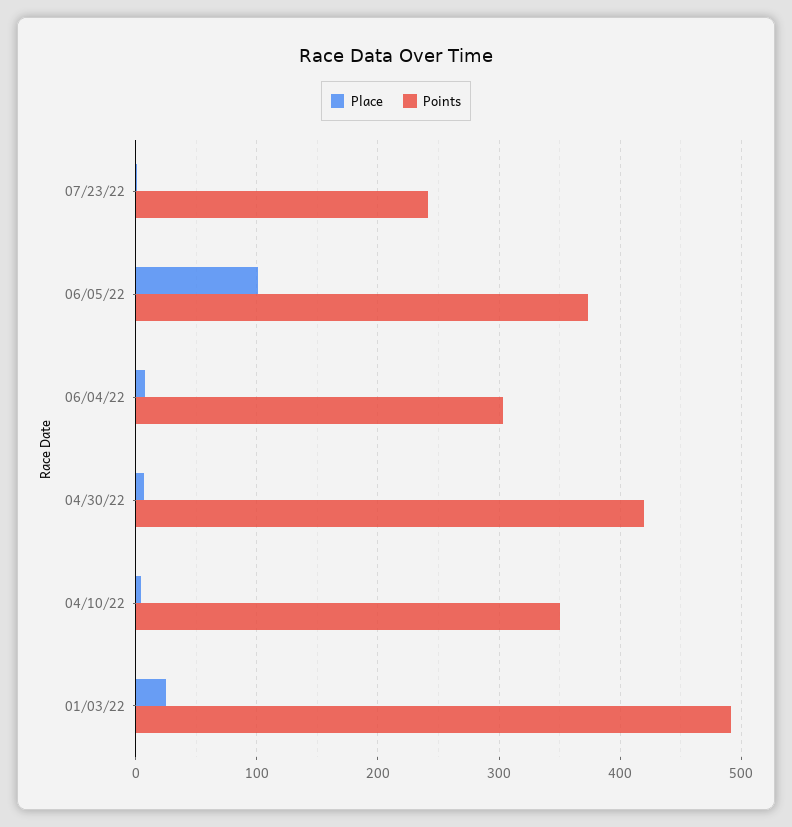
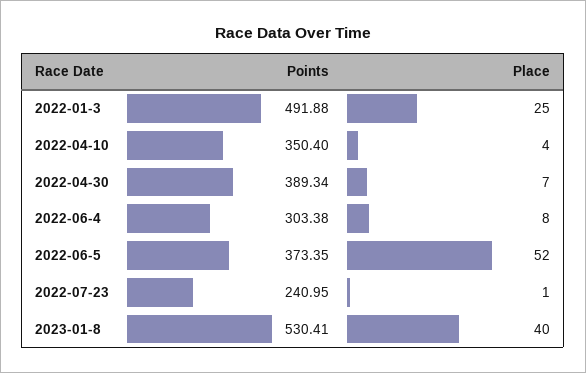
Place, 06/05/22: 100 -> 52
Points, 04/30/22: 420 -> 389.34
Points, 2023-01-8: none -> 530.41
Place, 2023-01-8: none -> 40

